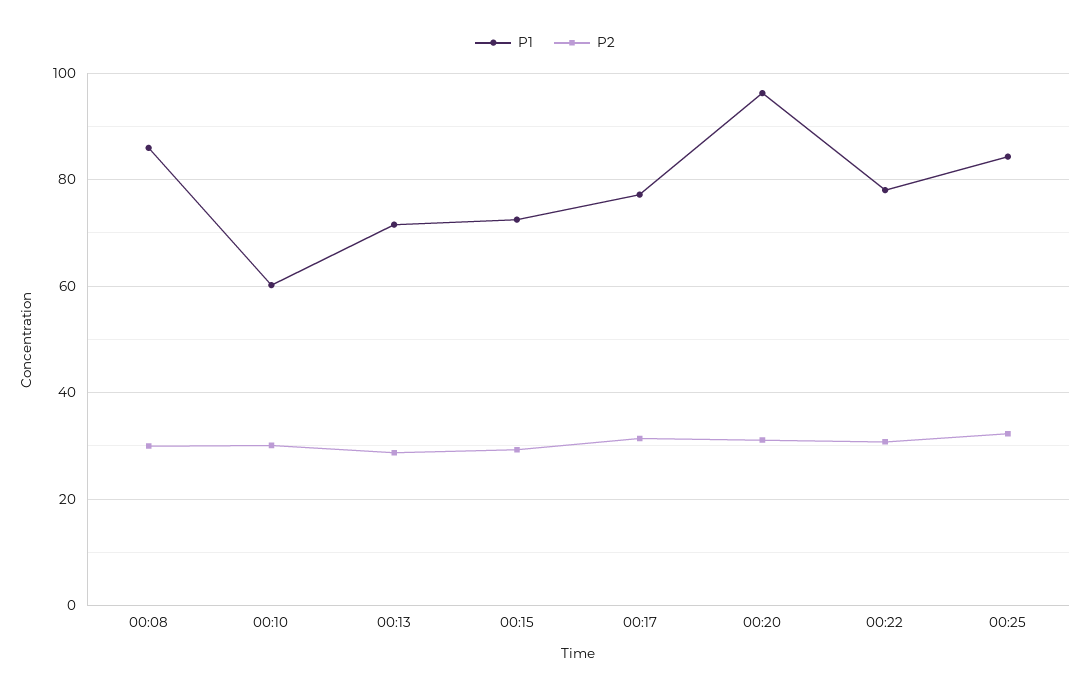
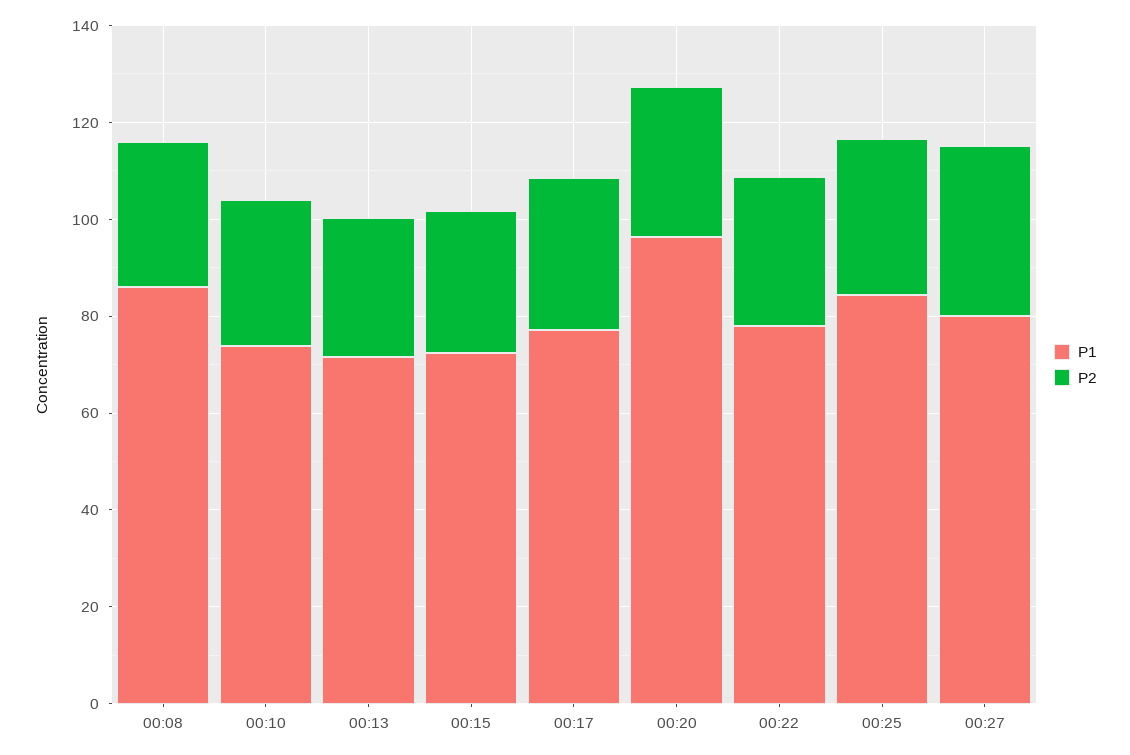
P1, 00:10: 60 -> 75
P1, 00:27: none -> 80
P2, 00:27: none -> 35

